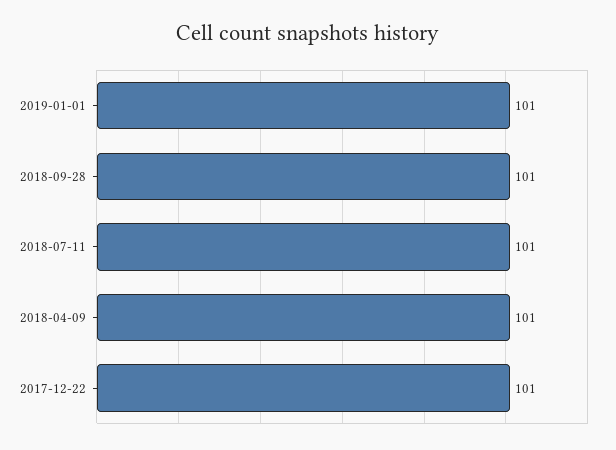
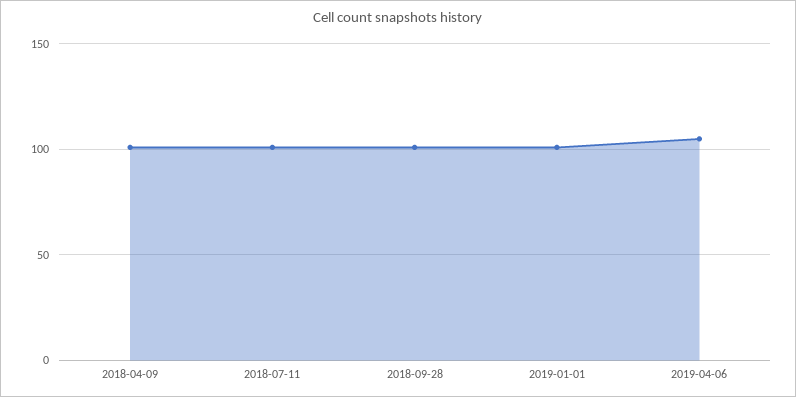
2017-12-22: 101 -> none
2019-04-06: none -> 105

